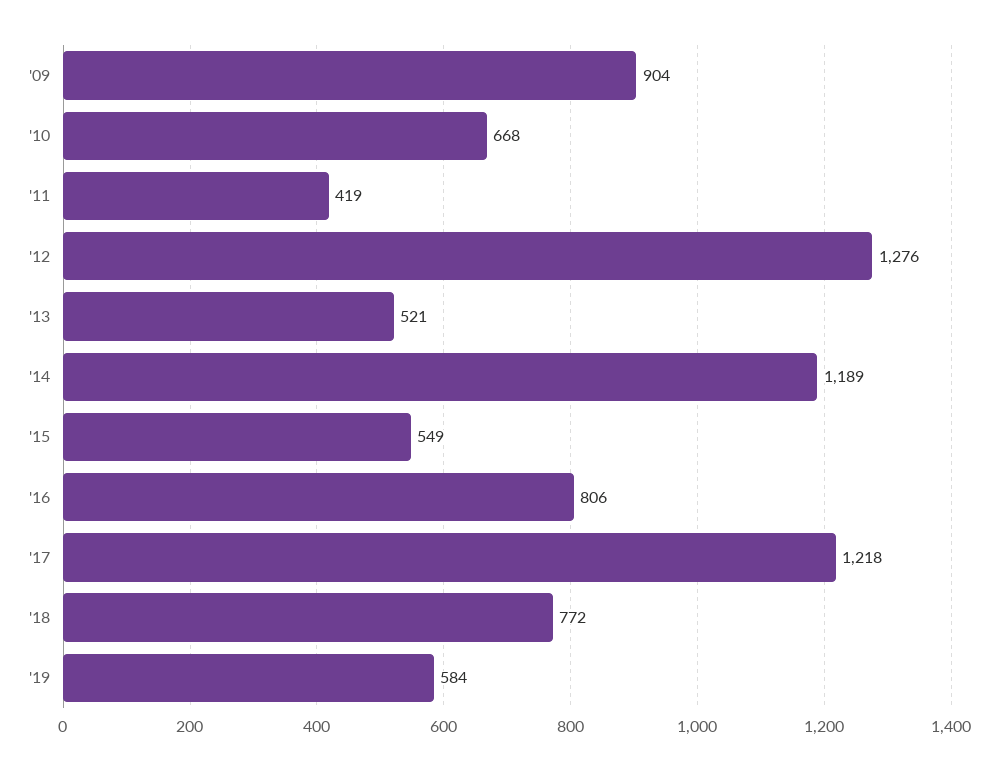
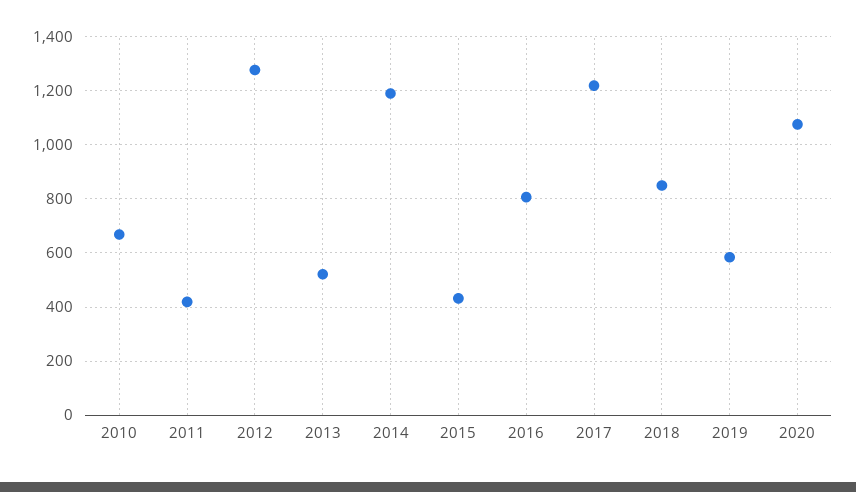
'09: 904 -> none
'15: 549 -> 425
'18: 772 -> 850
2020: none -> 1075

